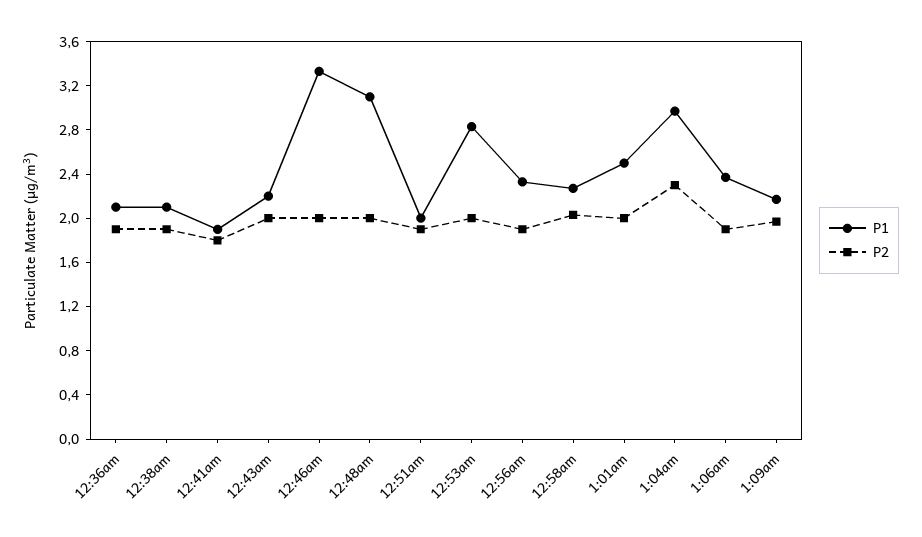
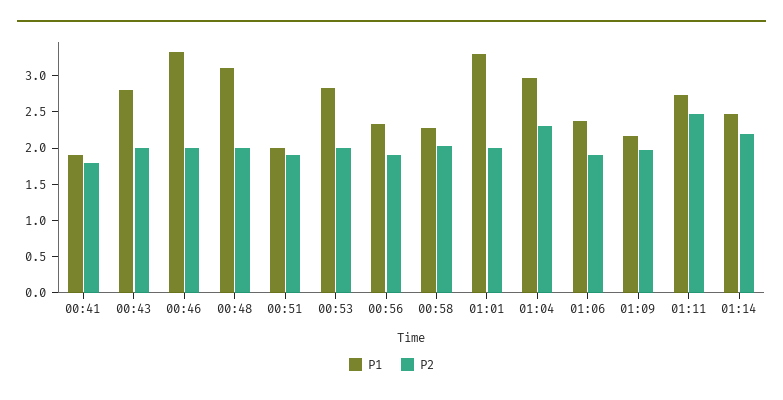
P1, 12:36am: 2.1 -> none
P2, 12:36am: 1.9 -> none
P1, 12:38am: 2.1 -> none
P2, 12:38am: 1.9 -> none
P1, 12:43am: 2.2 -> 2.75
P1, 1:01am: 2.5 -> 3.25
P1, 01:11: none -> 2.75
P2, 01:11: none -> 2.5
P1, 01:14: none -> 2.5
P2, 01:14: none -> 2.25

